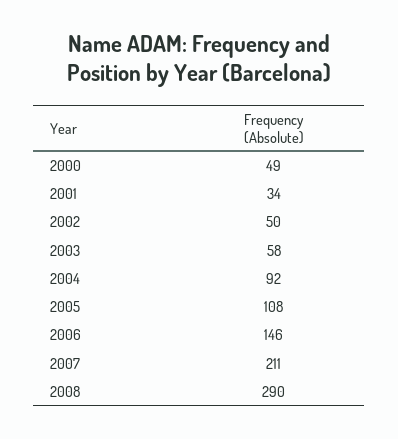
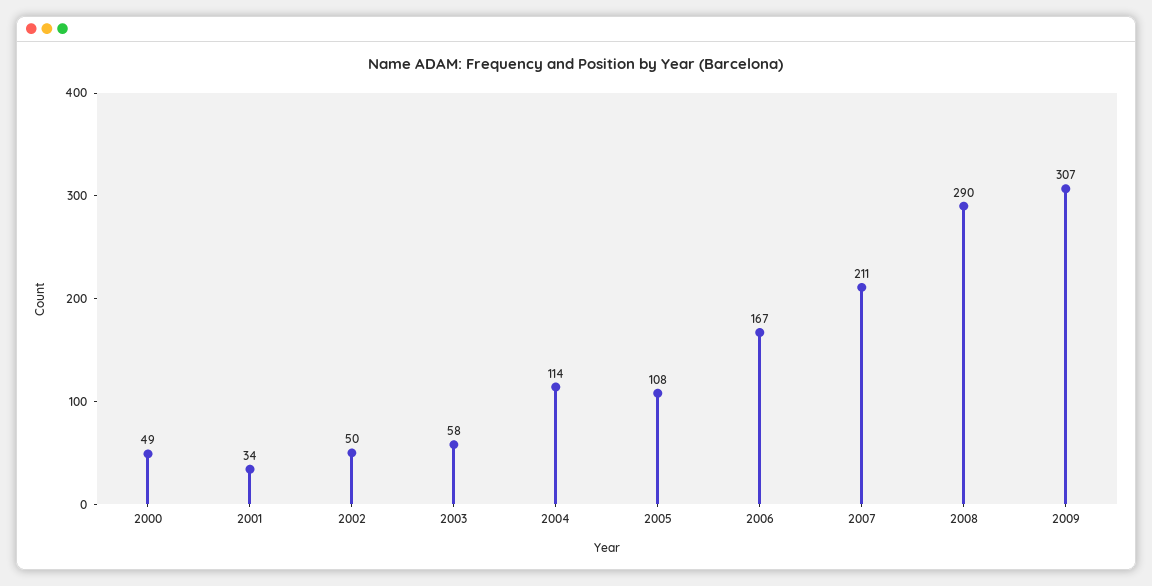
2004: 92 -> 114
2006: 146 -> 167
2009: none -> 307

